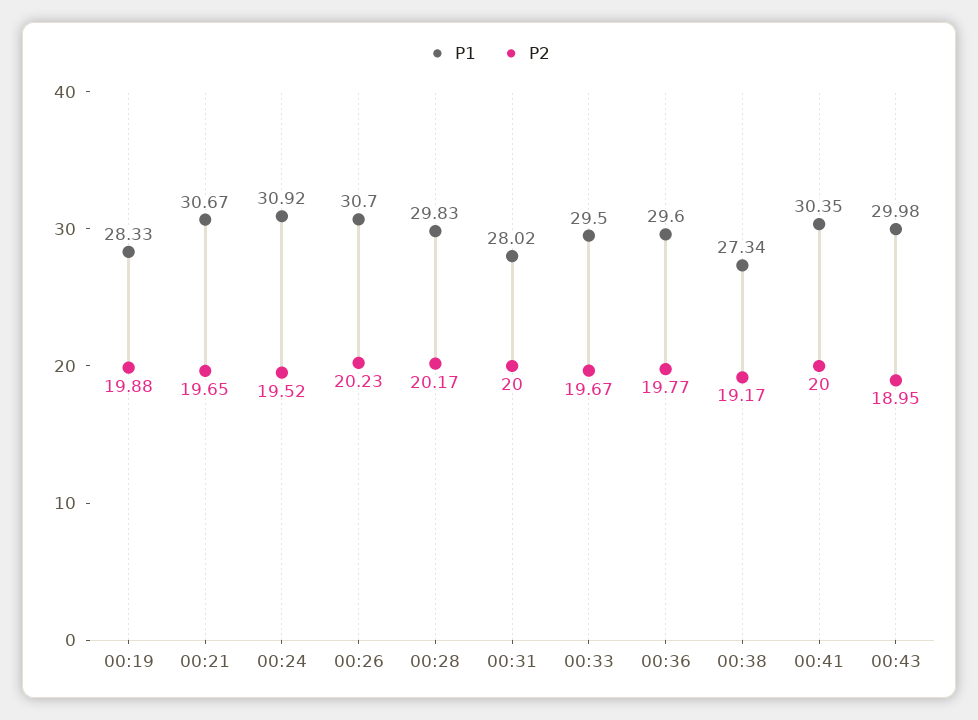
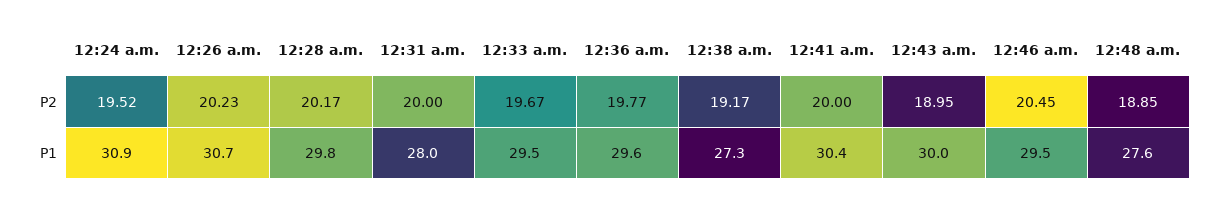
P1, 00:19: 28.33 -> none
P2, 00:19: 19.88 -> none
P1, 00:21: 30.67 -> none
P2, 00:21: 19.65 -> none
P2, 12:46 a.m.: none -> 20.45
P2, 12:48 a.m.: none -> 18.85
P1, 12:46 a.m.: none -> 29.5
P1, 12:48 a.m.: none -> 27.6

